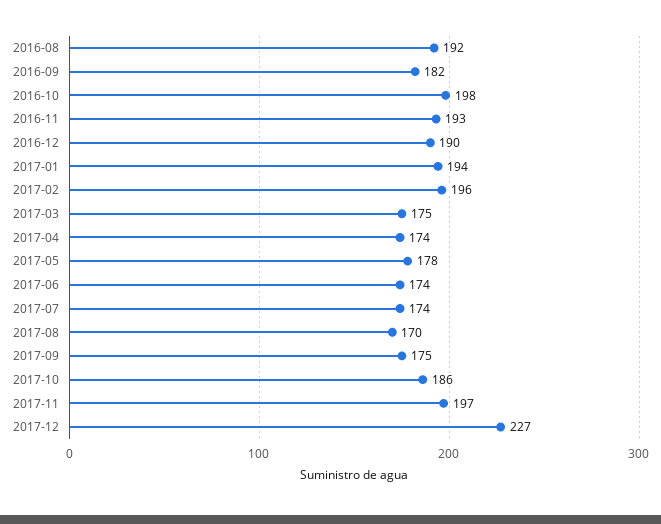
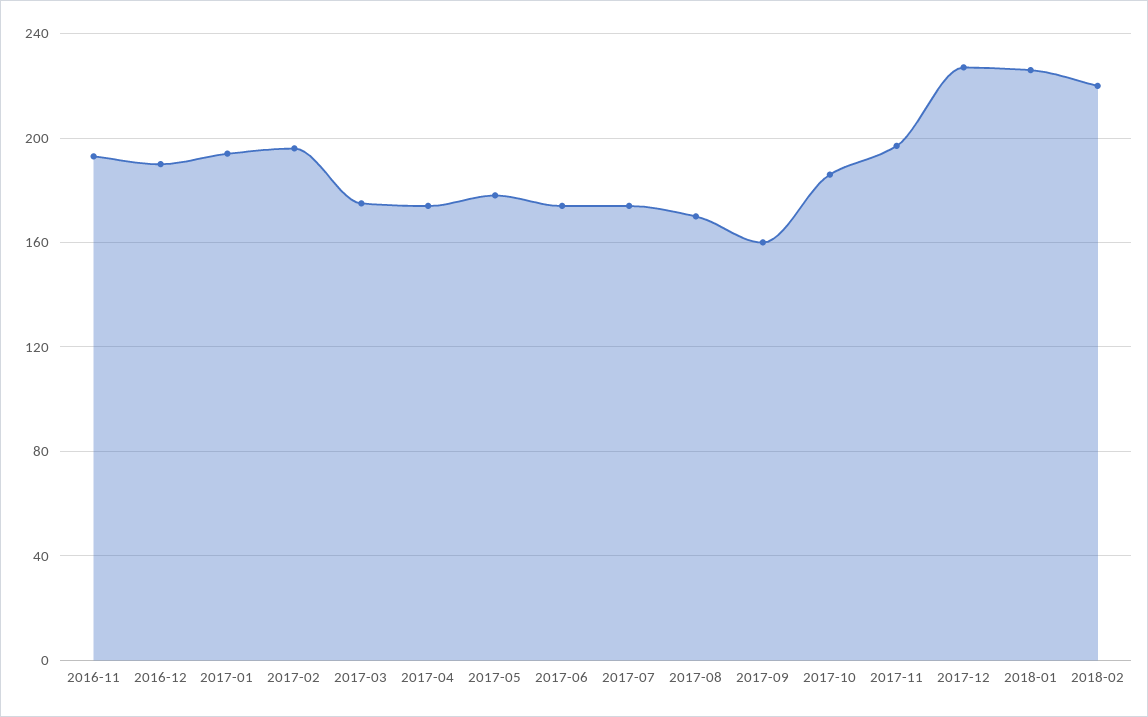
2016-08: 192 -> none
2016-09: 182 -> none
2016-10: 198 -> none
2017-09: 175 -> 160
2018-01: none -> 225
2018-02: none -> 220

